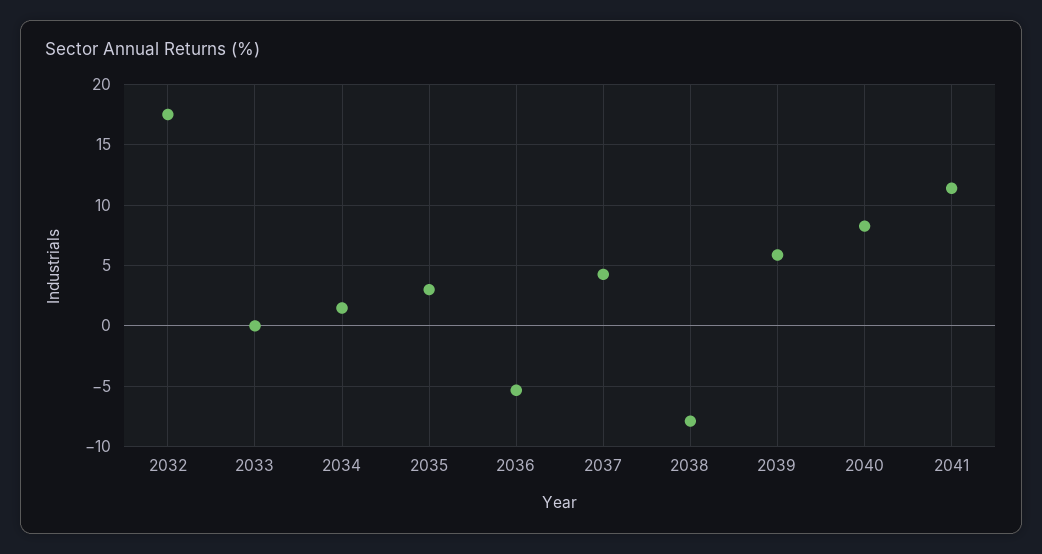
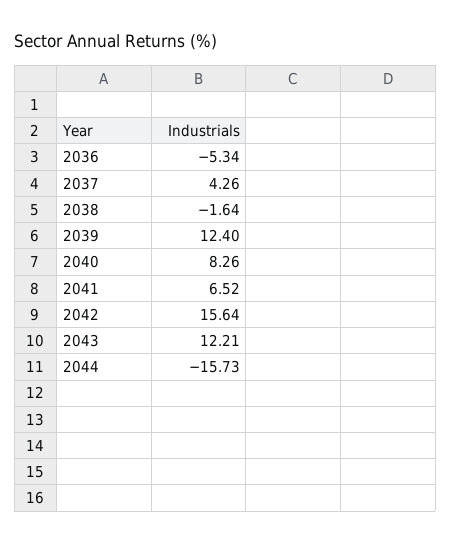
2032: 17.5 -> none
2033: 0 -> none
2034: 1.5 -> none
2035: 3 -> none
2038: -8 -> -1.64
2039: 6 -> 12.4
2041: 11.5 -> 6.52
2042: none -> 15.64
2043: none -> 12.21
2044: none -> -15.73

